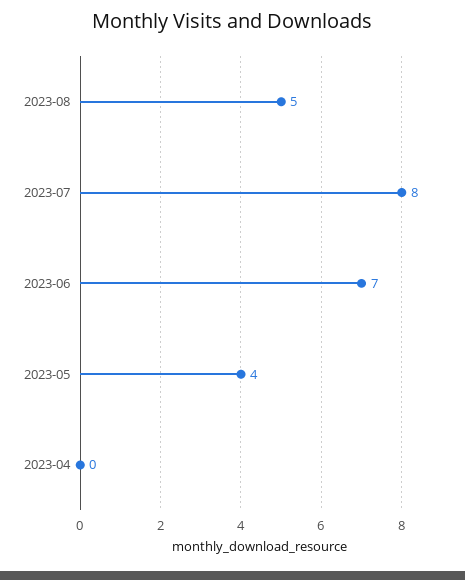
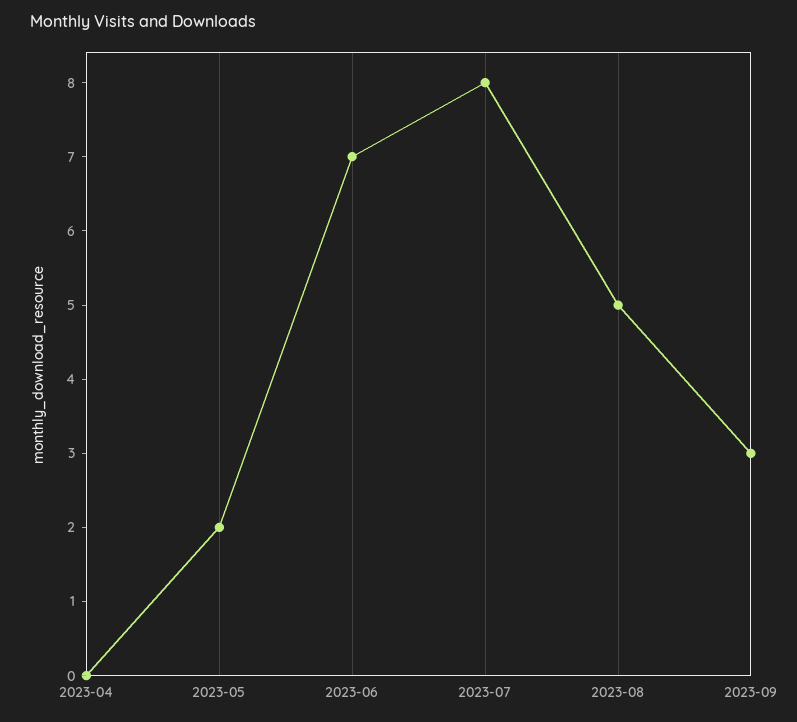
2023-05: 4 -> 2
2023-09: none -> 3

